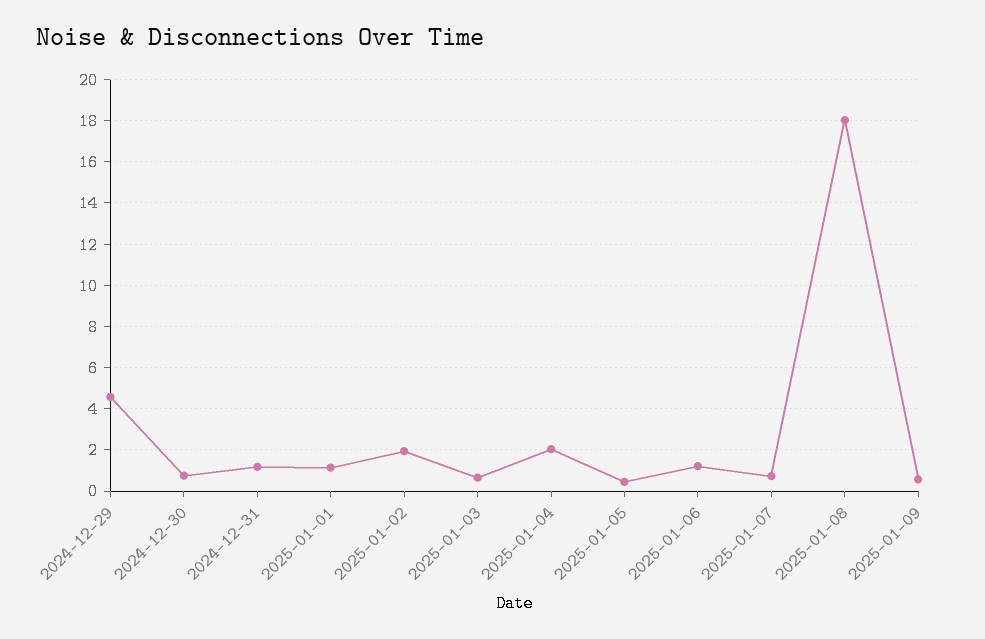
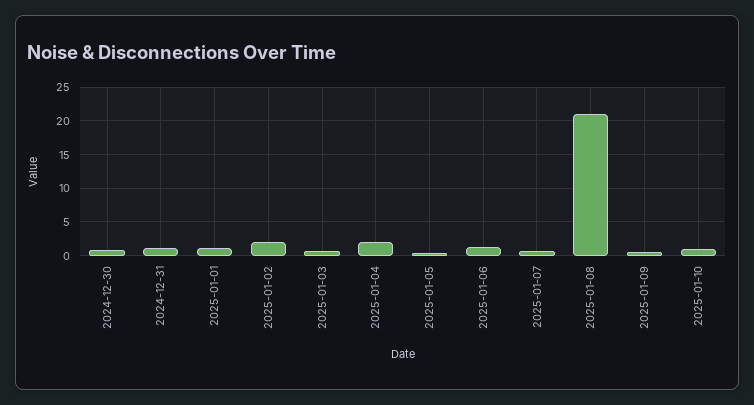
2024-12-29: 4.5 -> none
2025-01-08: 18 -> 21
2025-01-10: none -> 1

